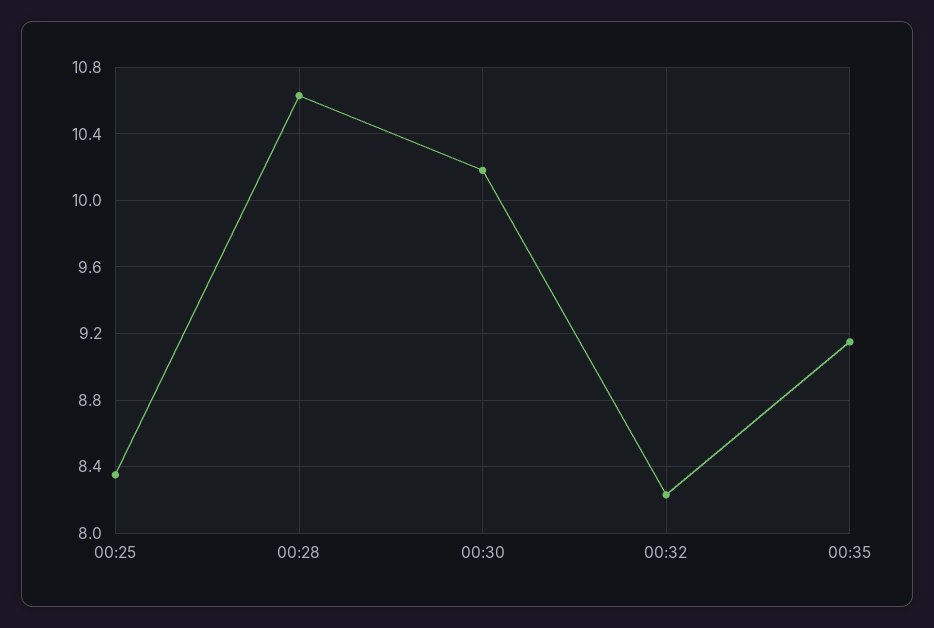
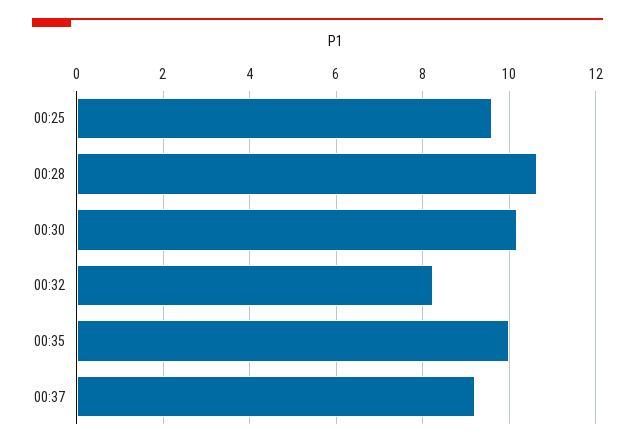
00:25: 8.35 -> 9.6
00:35: 9.15 -> 10
00:37: none -> 9.2

